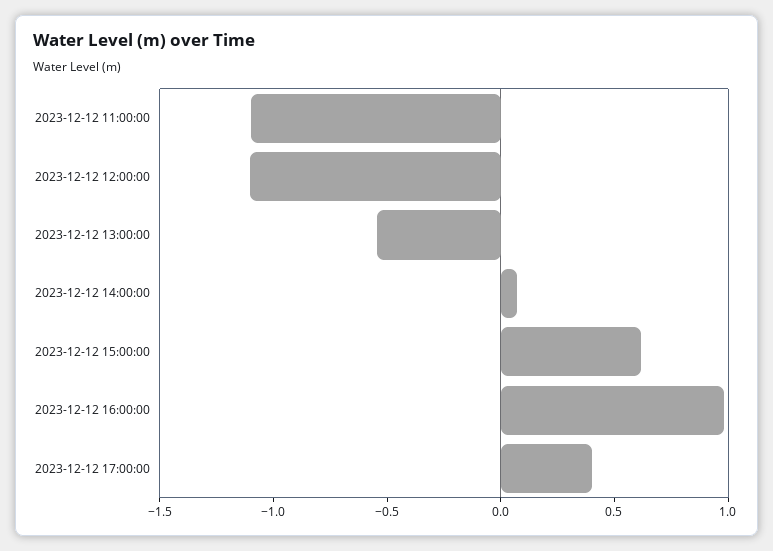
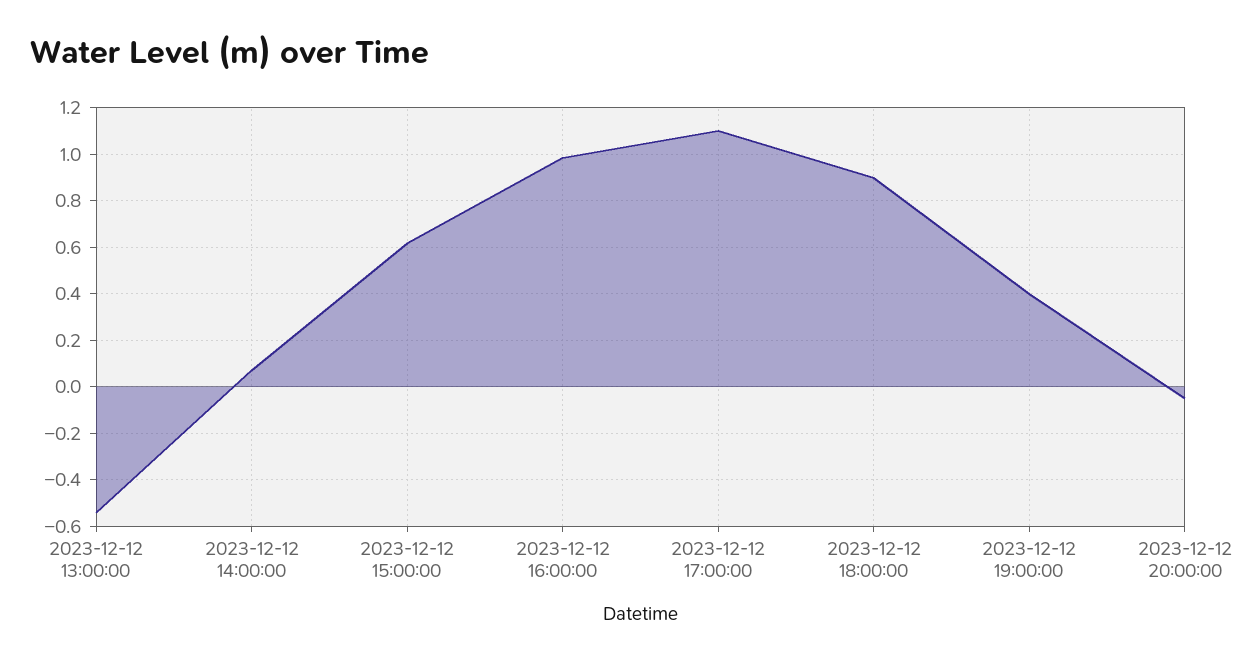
2023-12-12 11:00:00: -1.1 -> none
2023-12-12 12:00:00: -1.1 -> none
2023-12-12 17:00:00: 0.4 -> 1.1
2023-12-12 18:00:00: none -> 0.9
2023-12-12 19:00:00: none -> 0.4
2023-12-12 20:00:00: none -> -0.05

